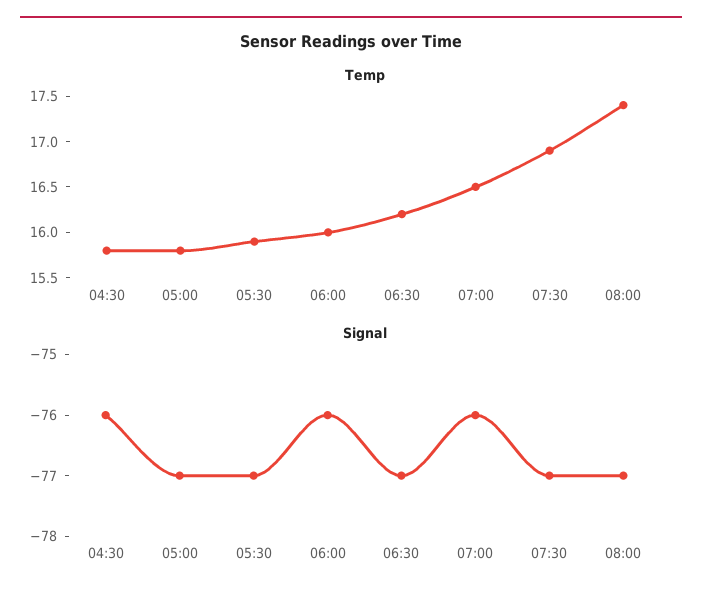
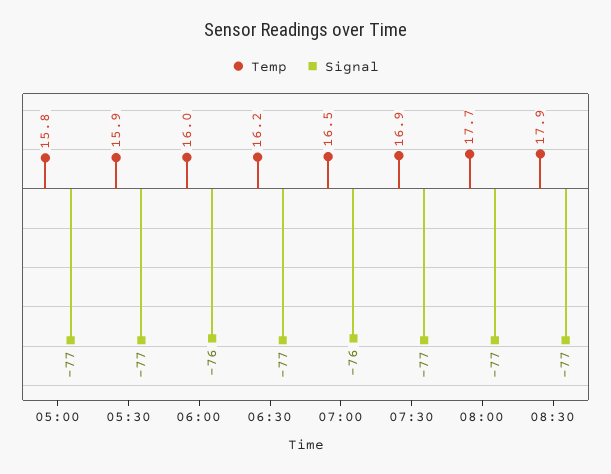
Temp, 04:30: 15.8 -> none
Temp, 08:00: 17.4 -> 17.7
Signal, 04:30: -76 -> none
Temp, 08:30: none -> 17.9
Signal, 08:30: none -> -77

